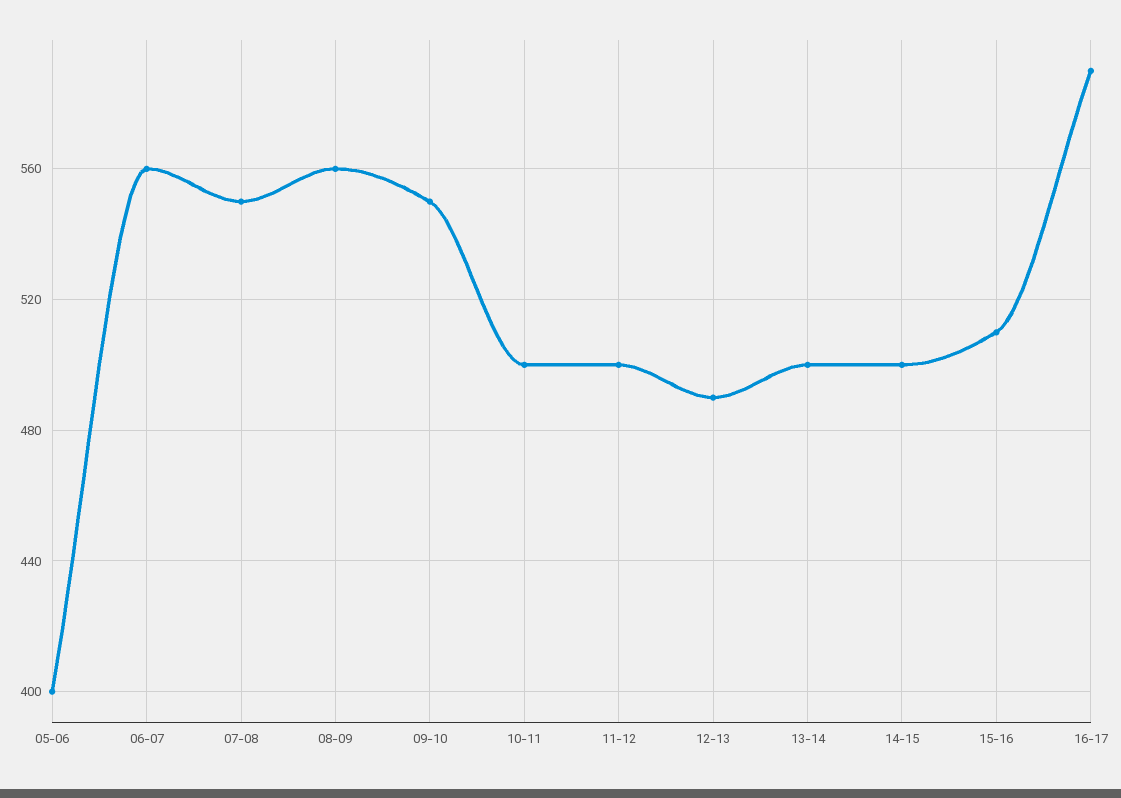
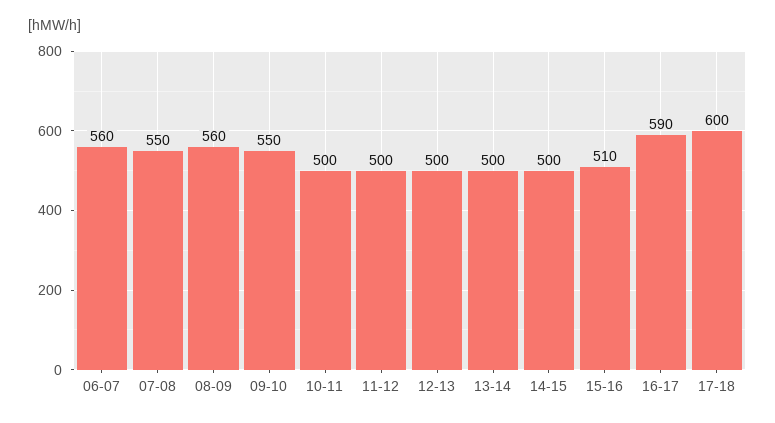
05-06: 400 -> none
12-13: 490 -> 500
17-18: none -> 600

